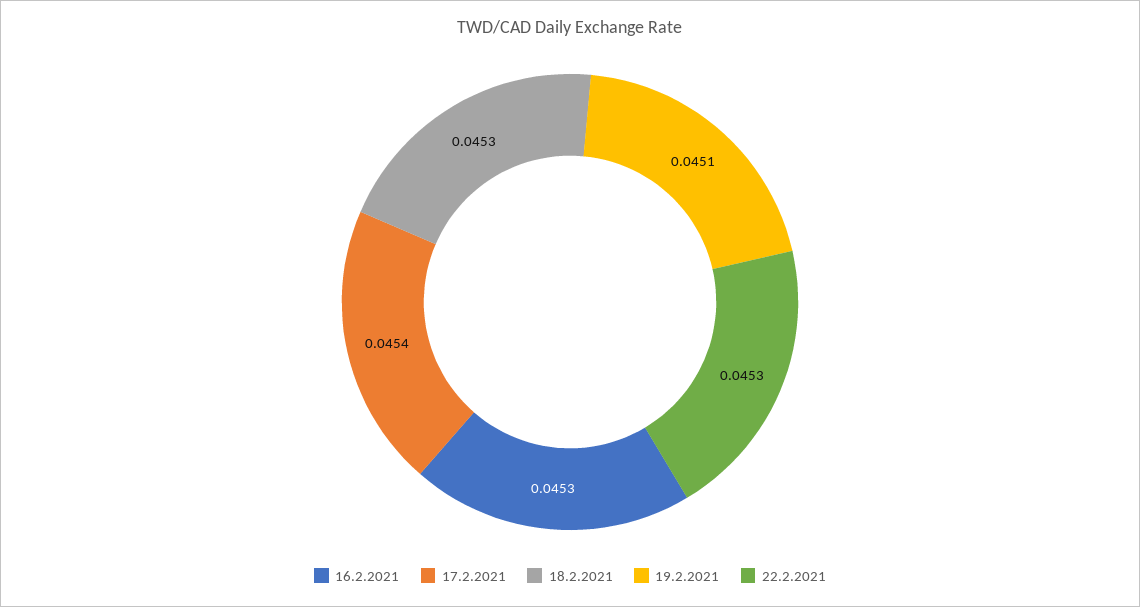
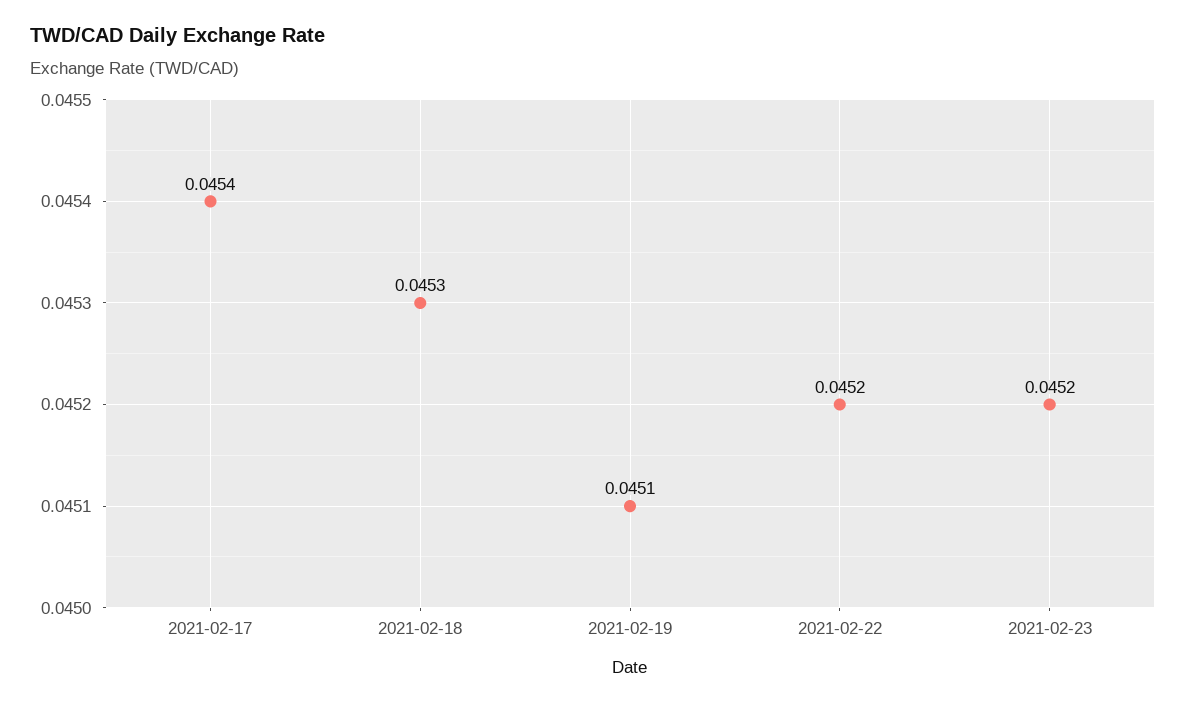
16.2.2021: 0.0453 -> none
22.2.2021: 0.0453 -> 0.0452
2021-02-23: none -> 0.0452

